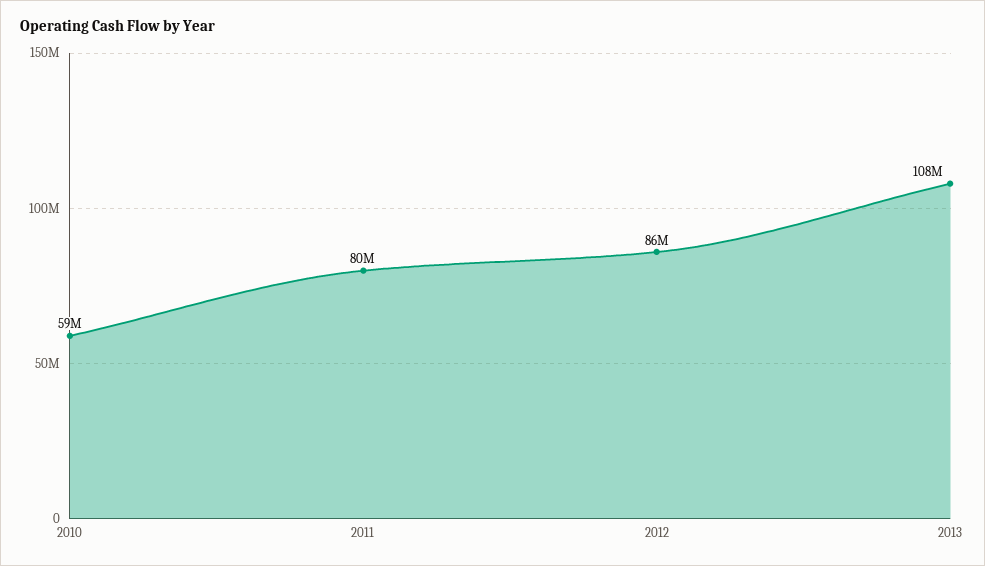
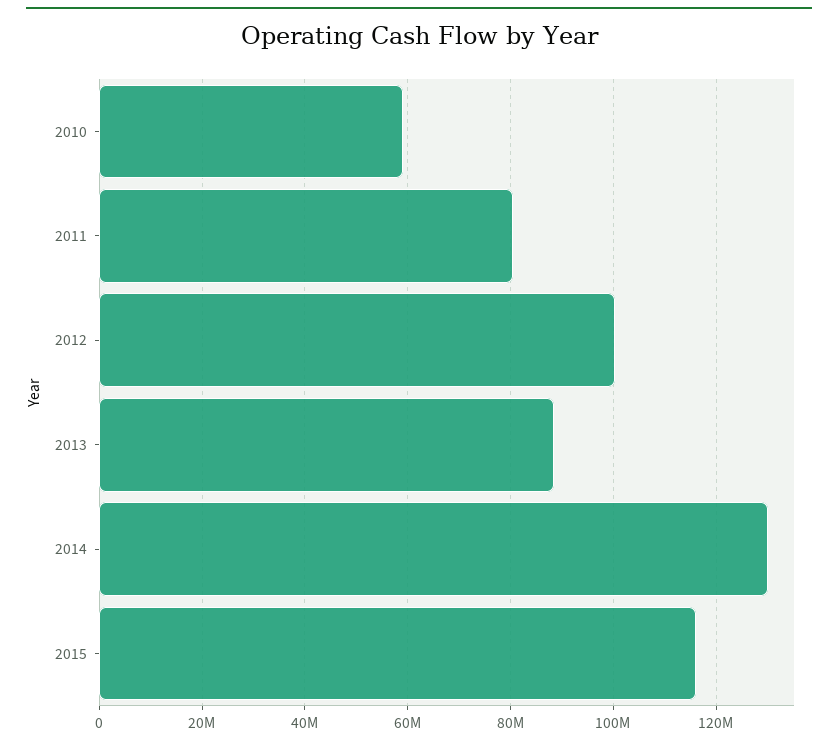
2012: 86000000 -> 100000000
2013: 108000000 -> 88000000
2014: none -> 130000000
2015: none -> 116000000

